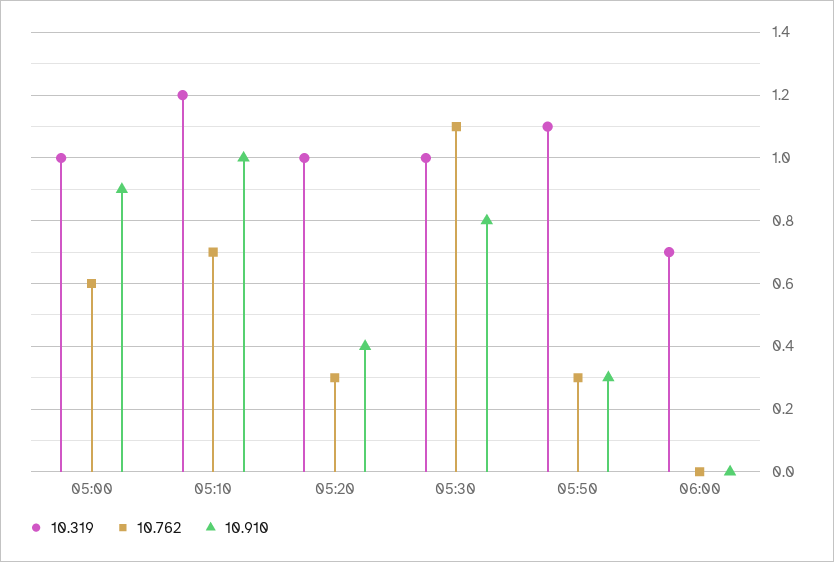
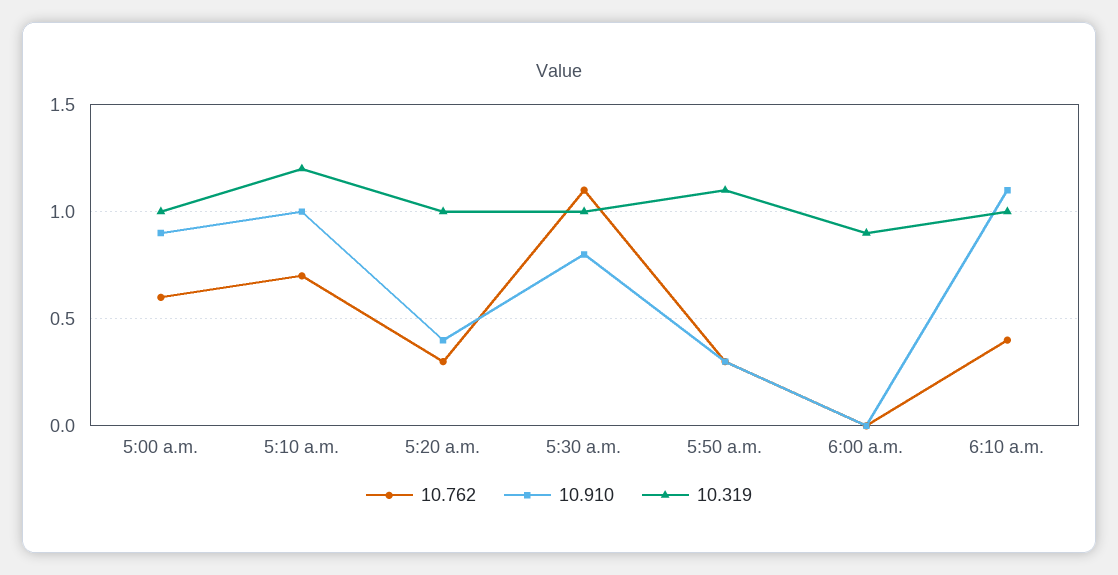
10.319, 06:00: 0.7 -> 0.9
10.762, 6:10 a.m.: none -> 0.4
10.910, 6:10 a.m.: none -> 1.1
10.319, 6:10 a.m.: none -> 1

